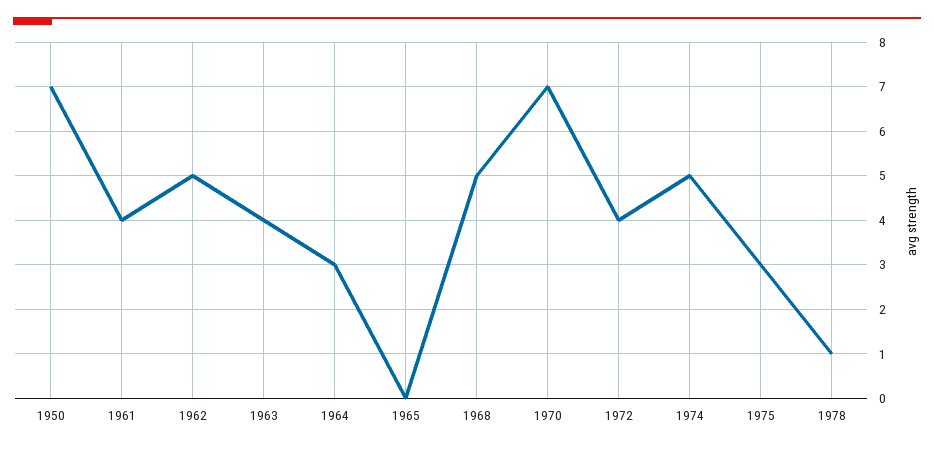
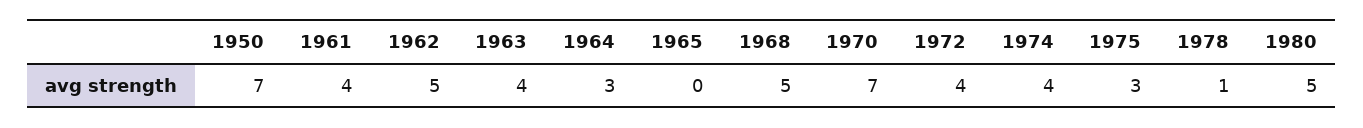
1974: 5 -> 4
1980: none -> 5

